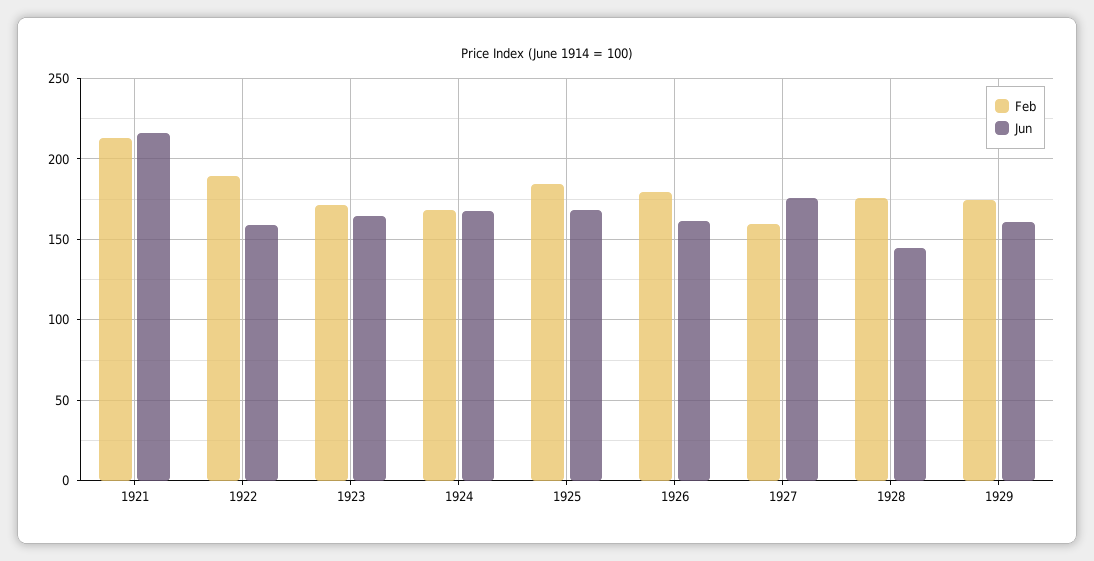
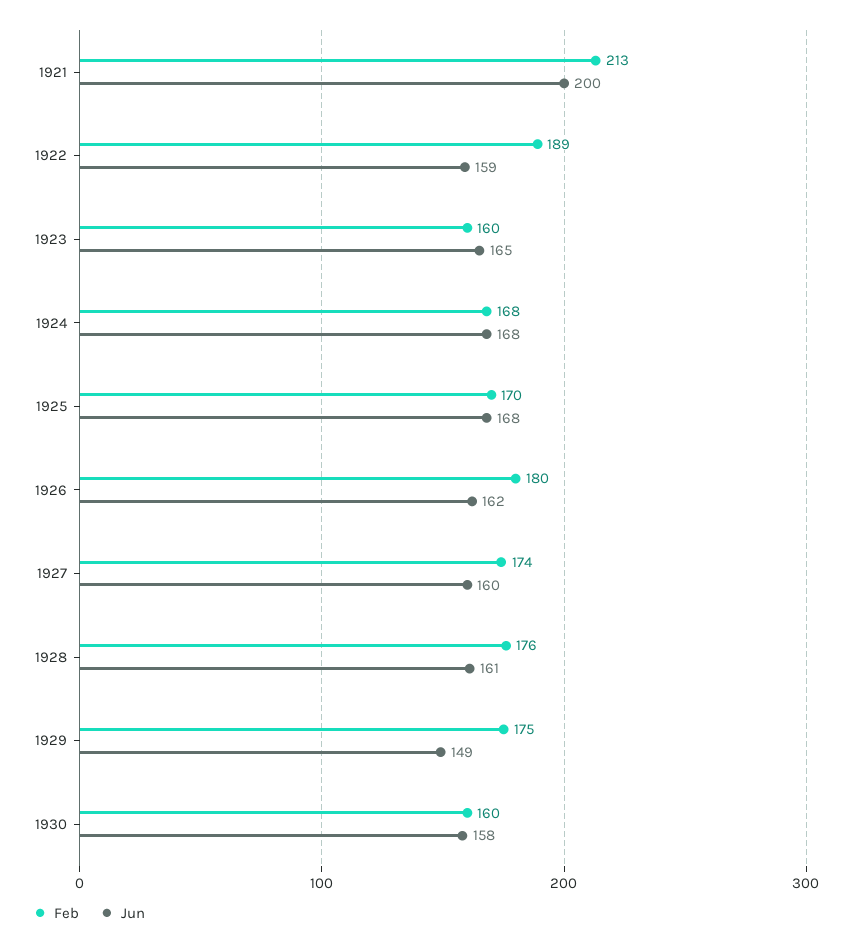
Jun, 1921: 215 -> 200
Feb, 1923: 170 -> 160
Feb, 1925: 185 -> 170
Feb, 1927: 160 -> 174
Jun, 1927: 175 -> 160
Jun, 1928: 145 -> 161
Jun, 1929: 160 -> 149
Feb, 1930: none -> 160
Jun, 1930: none -> 158

